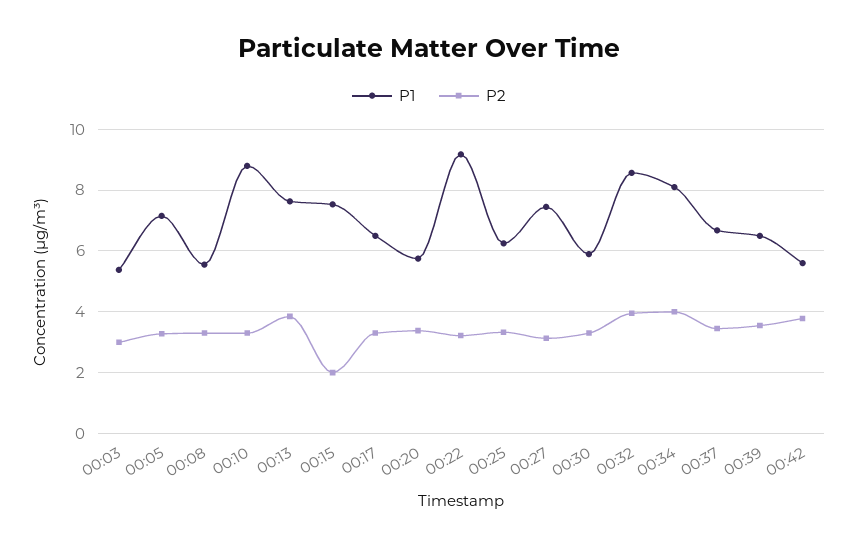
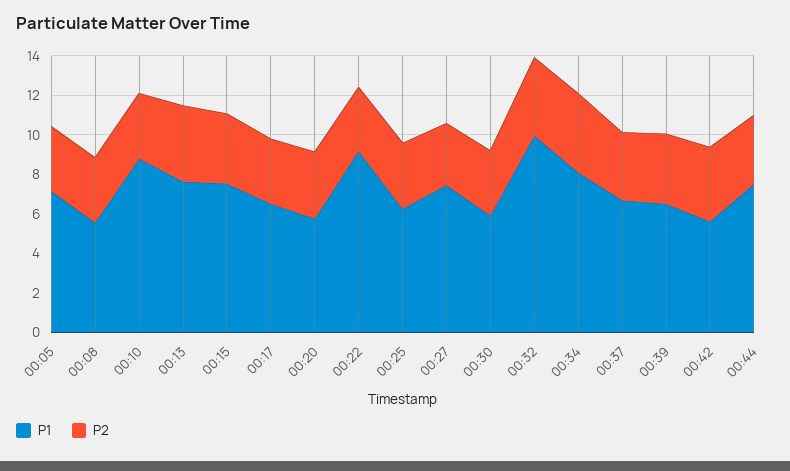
P1, 00:03: 5.4 -> none
P2, 00:03: 3 -> none
P2, 00:15: 2 -> 3.5
P1, 00:32: 8.6 -> 10
P1, 00:44: none -> 7.5
P2, 00:44: none -> 3.5

